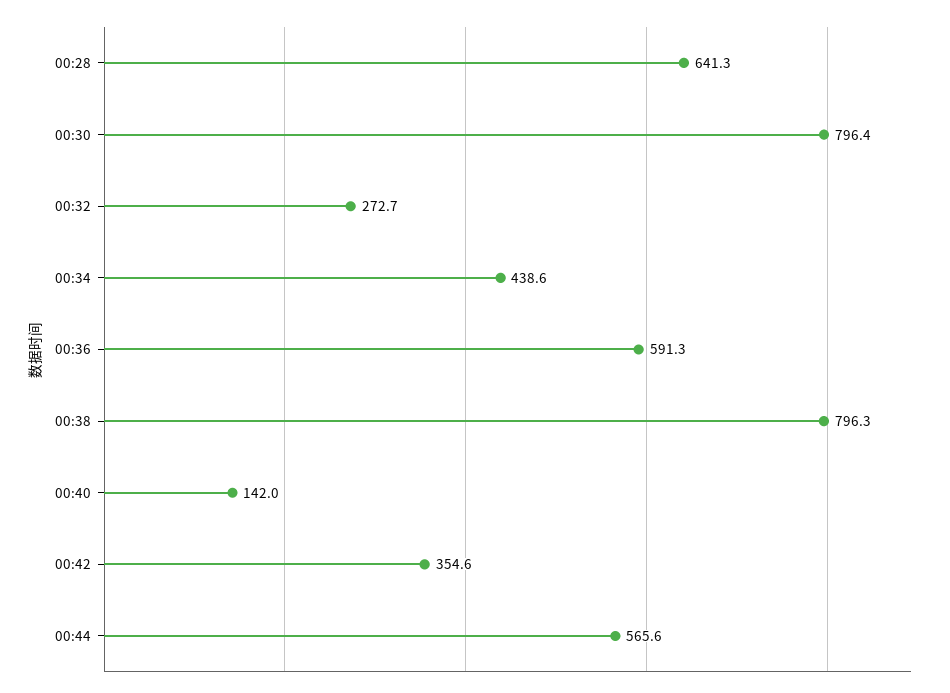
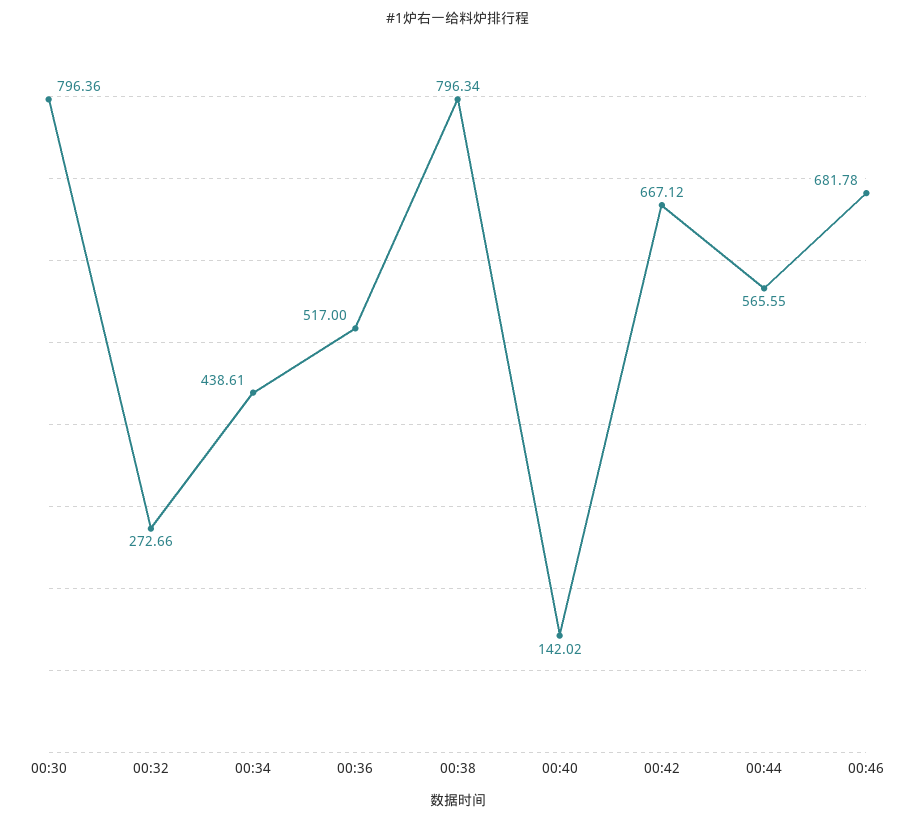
00:28: 641.3 -> none
00:36: 591.3 -> 517
00:42: 354.6 -> 667.12
00:46: none -> 681.78

